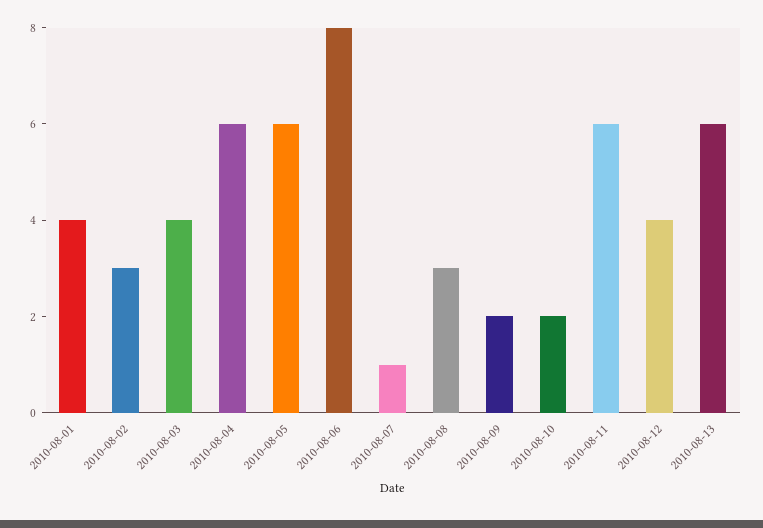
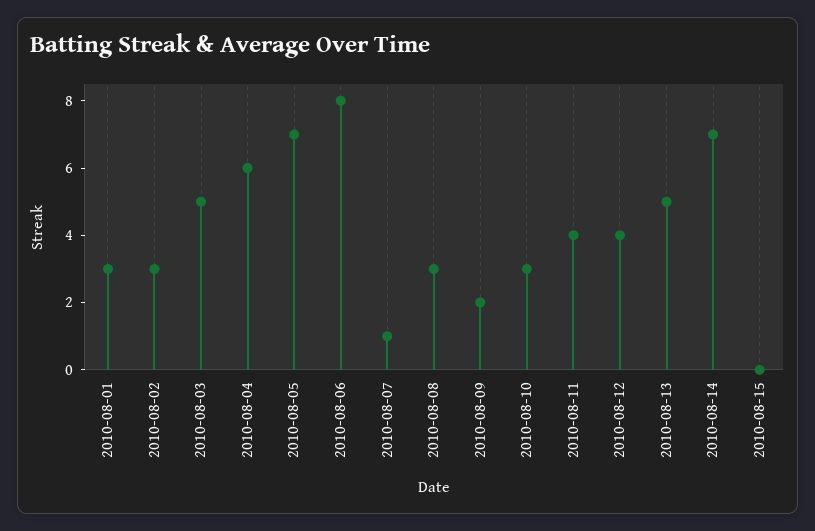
2010-08-01: 4 -> 3
2010-08-03: 4 -> 5
2010-08-05: 6 -> 7
2010-08-10: 2 -> 3
2010-08-11: 6 -> 4
2010-08-13: 6 -> 5
2010-08-14: none -> 7
2010-08-15: none -> 0

